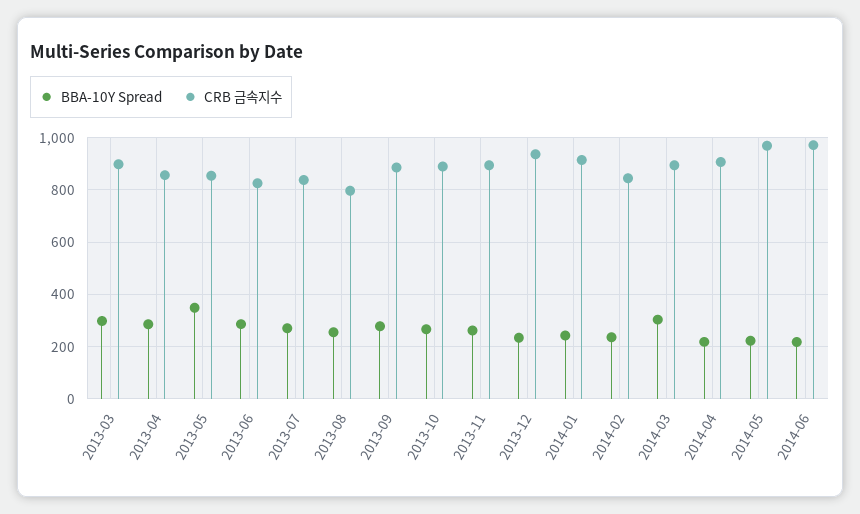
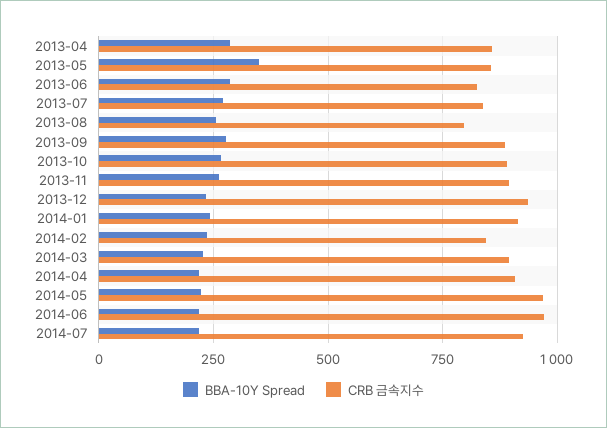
BBA-10Y Spread, 2013-03: 300 -> none
CRB 금속지수, 2013-03: 900 -> none
BBA-10Y Spread, 2014-03: 300 -> 225
BBA-10Y Spread, 2014-07: none -> 225
CRB 금속지수, 2014-07: none -> 925

